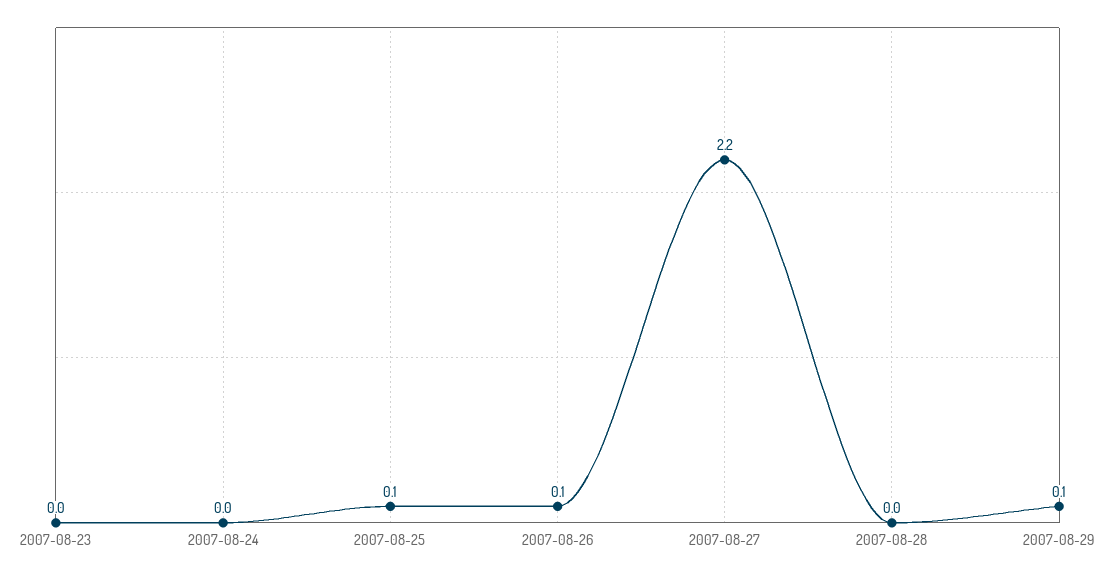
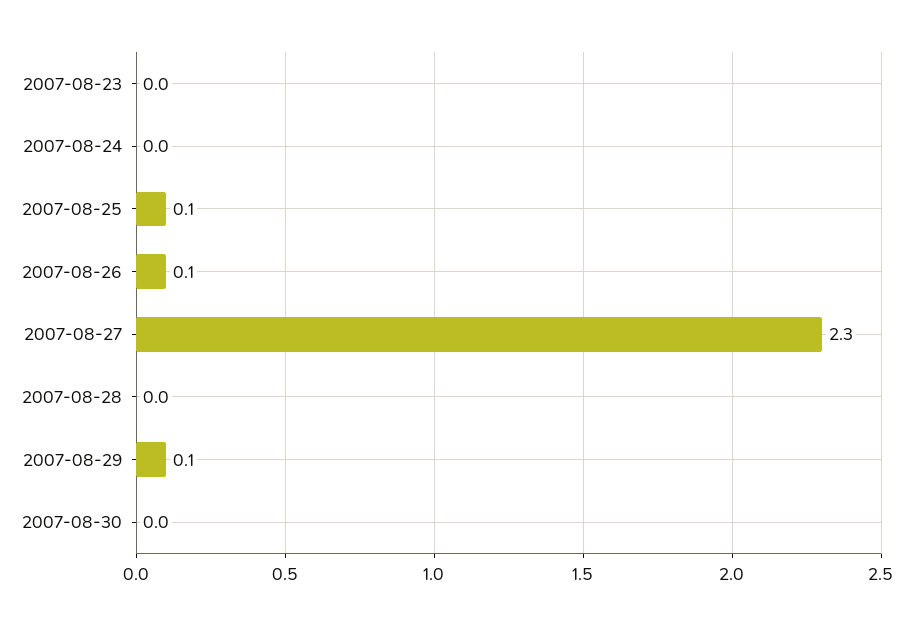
2007-08-27: 2.2 -> 2.3
2007-08-30: none -> 0

